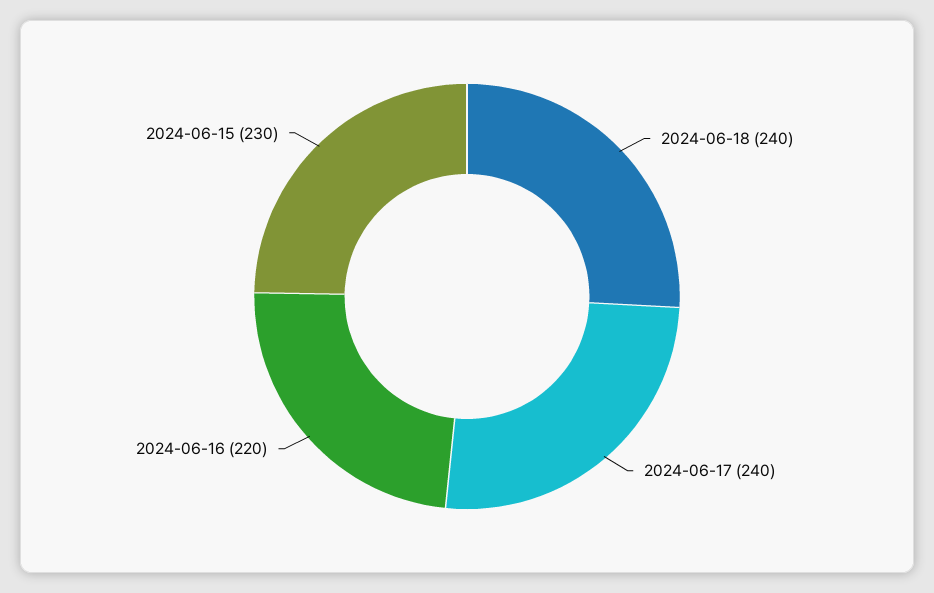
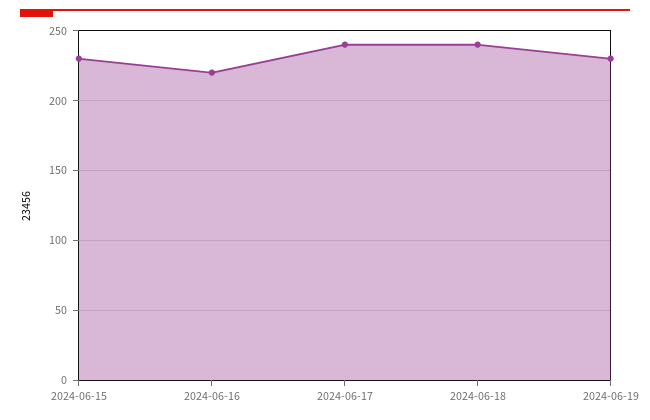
2024-06-19: none -> 230

